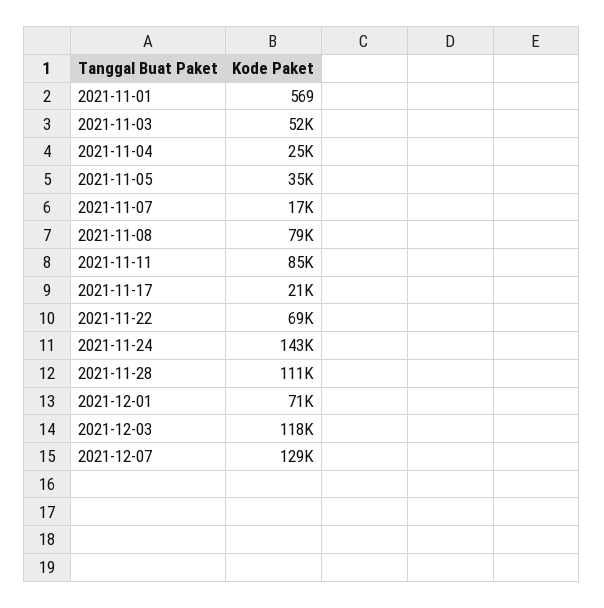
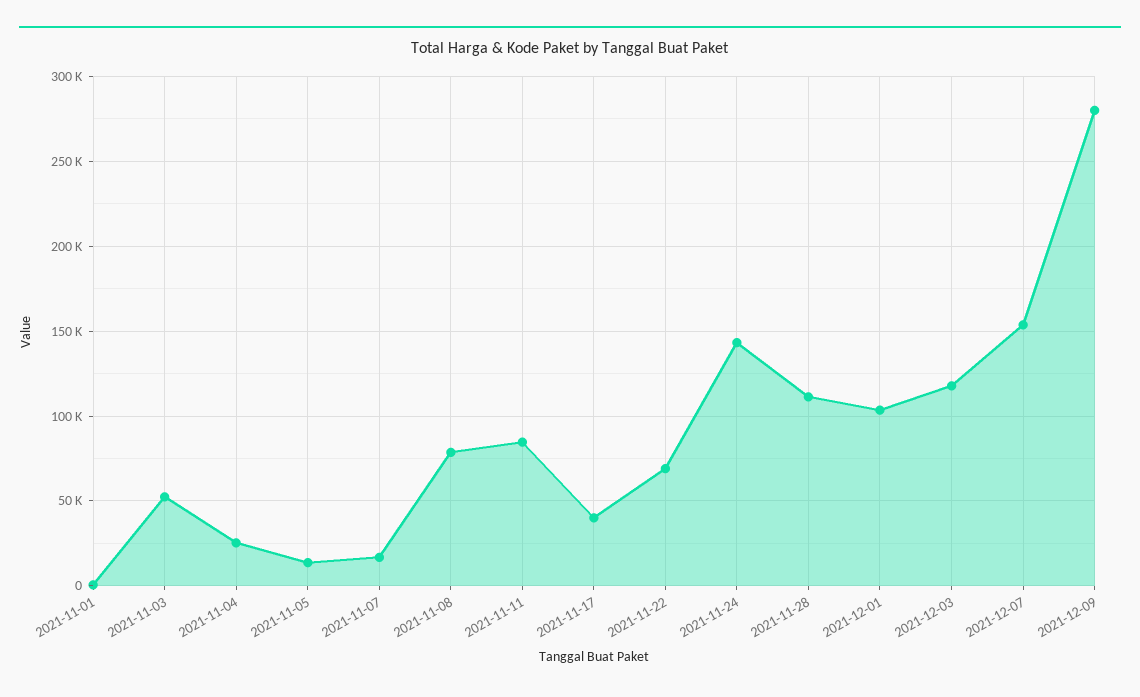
2021-11-05: 35000 -> 15000
2021-11-17: 21000 -> 40000
2021-12-01: 71000 -> 105000
2021-12-07: 129000 -> 155000
2021-12-09: none -> 280000

